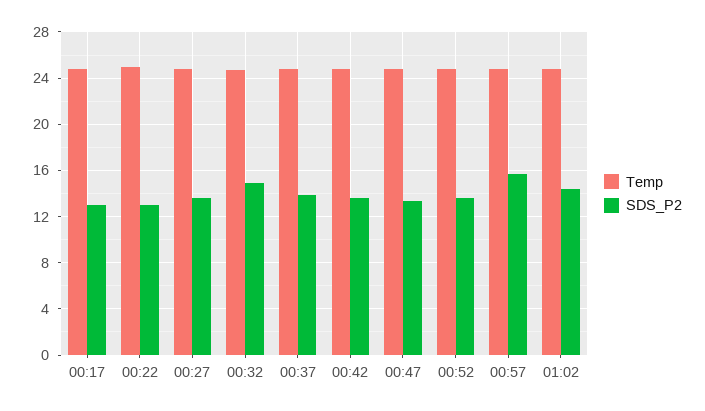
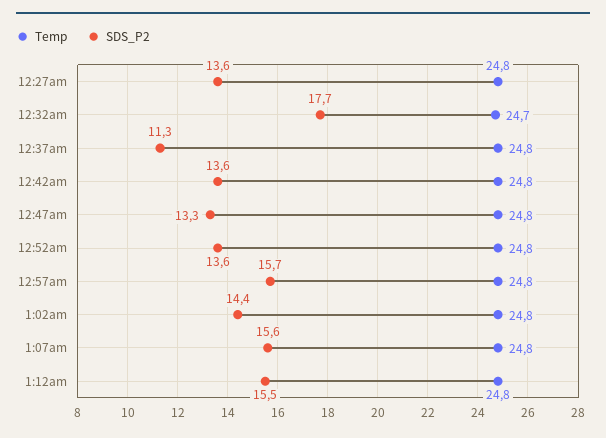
Temp, 00:17: 25 -> none
SDS_P2, 00:17: 13 -> none
Temp, 00:22: 25 -> none
SDS_P2, 00:22: 13 -> none
SDS_P2, 00:32: 15 -> 17.7
SDS_P2, 00:37: 14 -> 11.3
Temp, 1:07am: none -> 24.8
SDS_P2, 1:07am: none -> 15.6
Temp, 1:12am: none -> 24.8
SDS_P2, 1:12am: none -> 15.5

